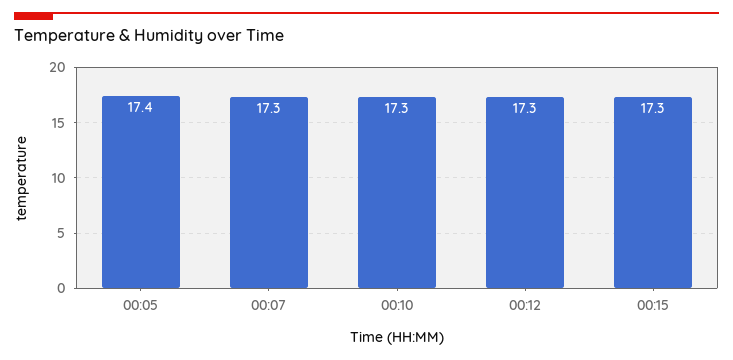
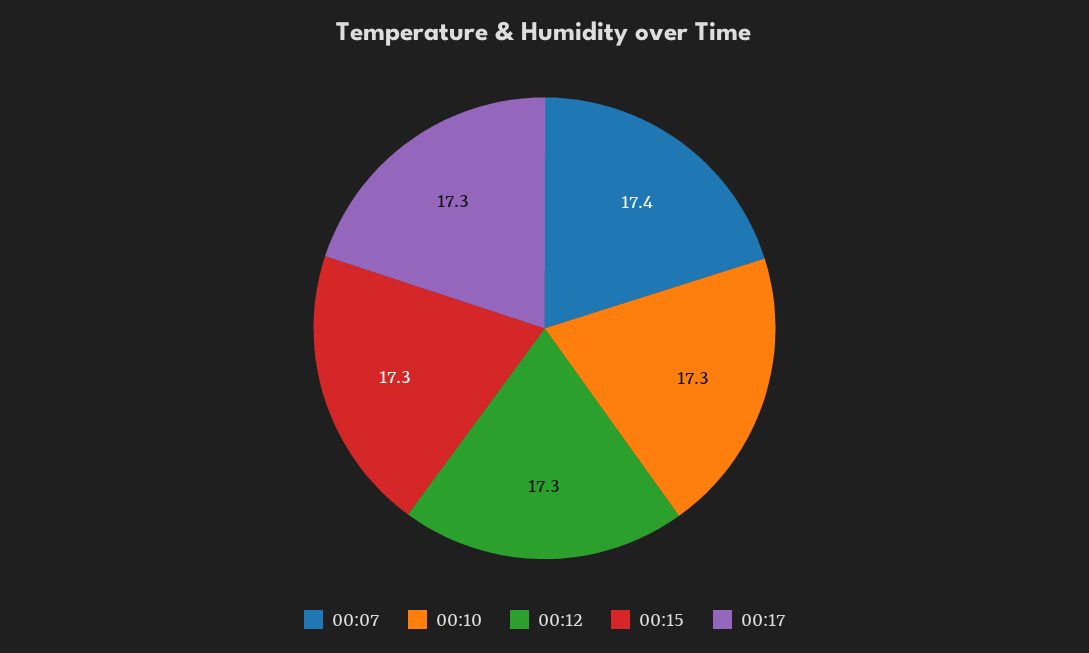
00:05: 17.4 -> none
00:07: 17.3 -> 17.4
00:17: none -> 17.3

